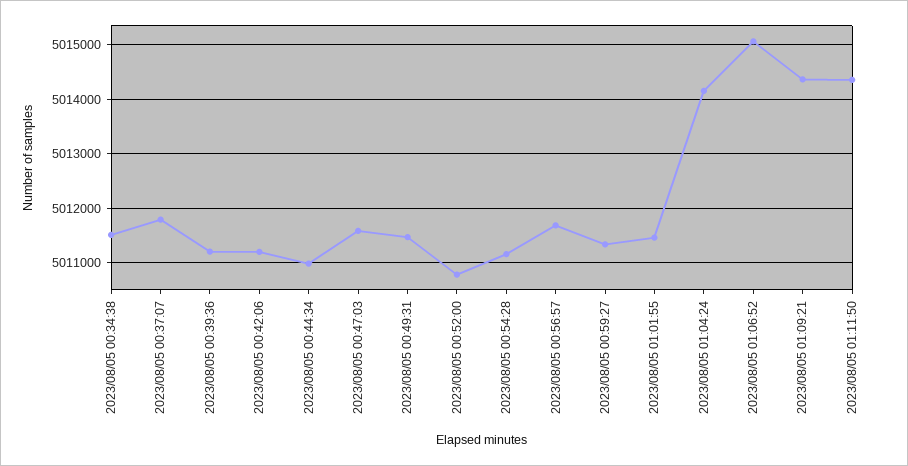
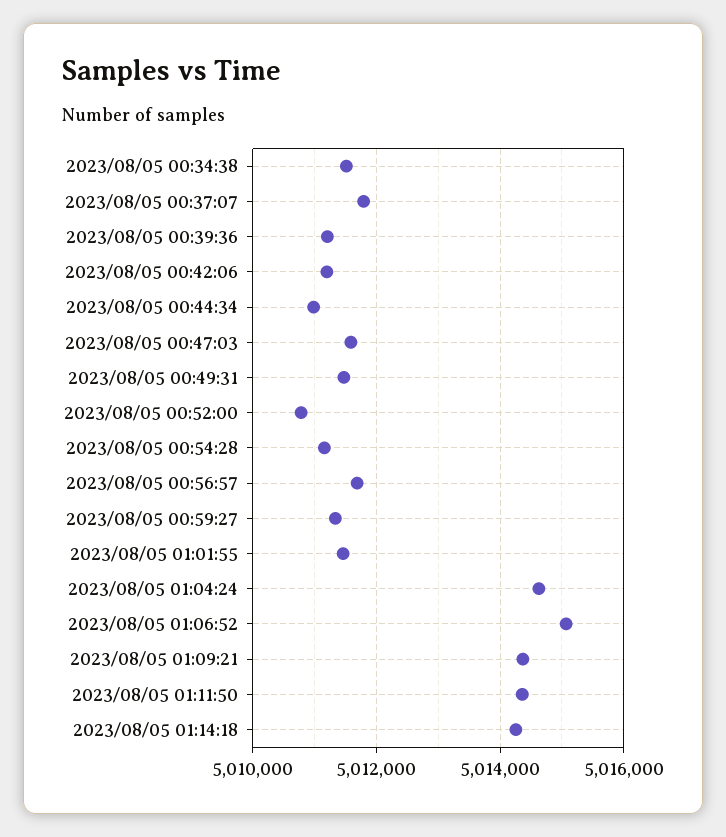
2023/08/05 01:04:24: 5014200 -> 5014600
2023/08/05 01:14:18: none -> 5014200

